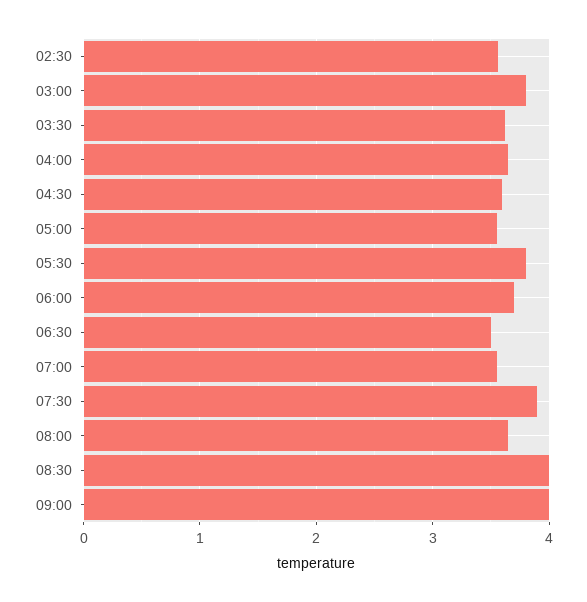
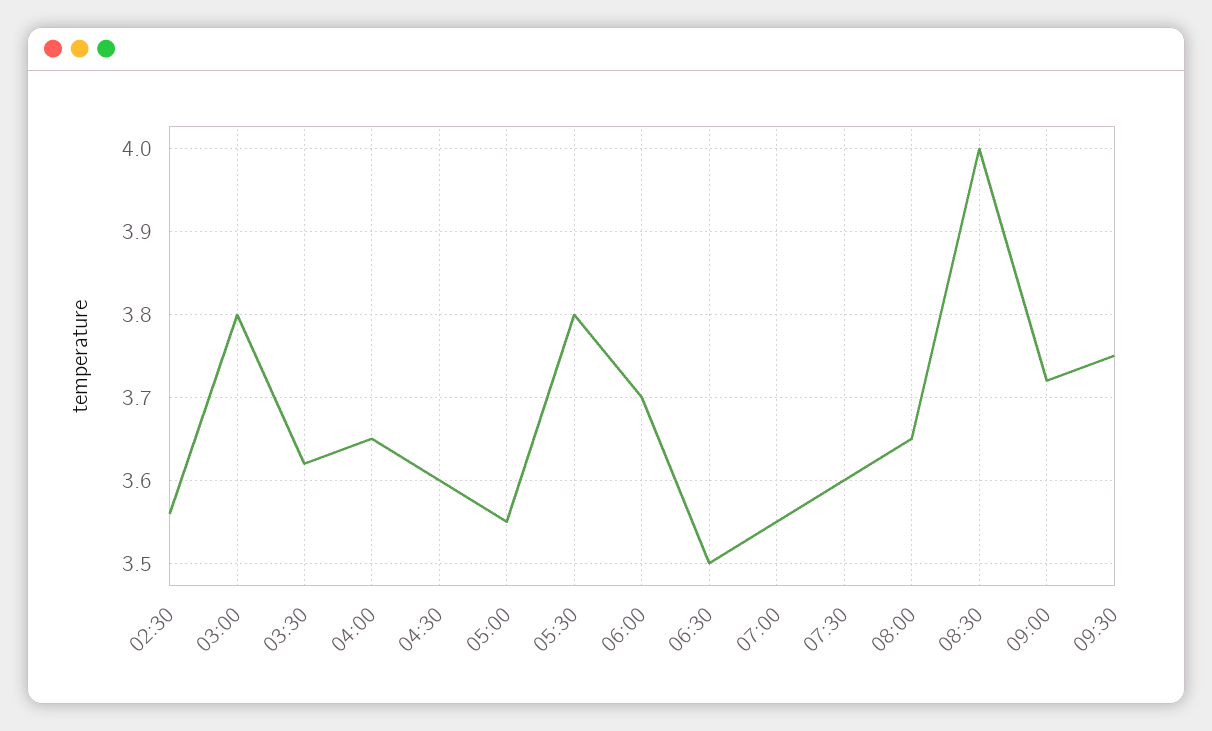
07:30: 3.9 -> 3.6
09:00: 4 -> 3.72
09:30: none -> 3.75

